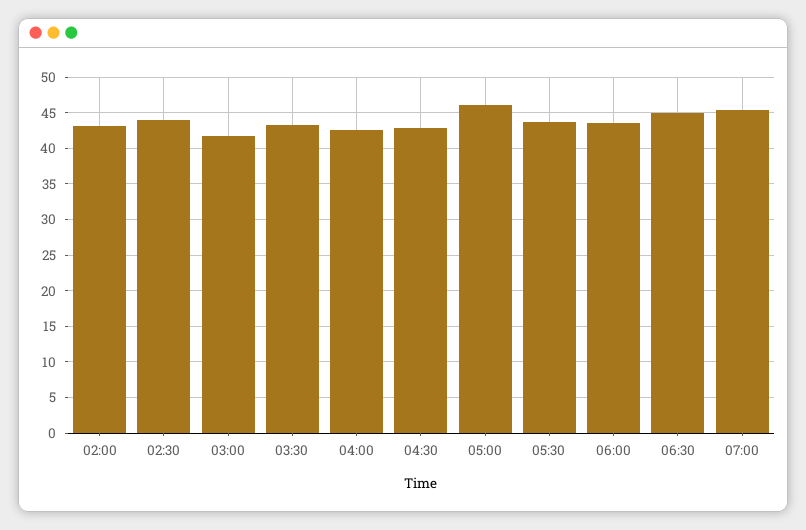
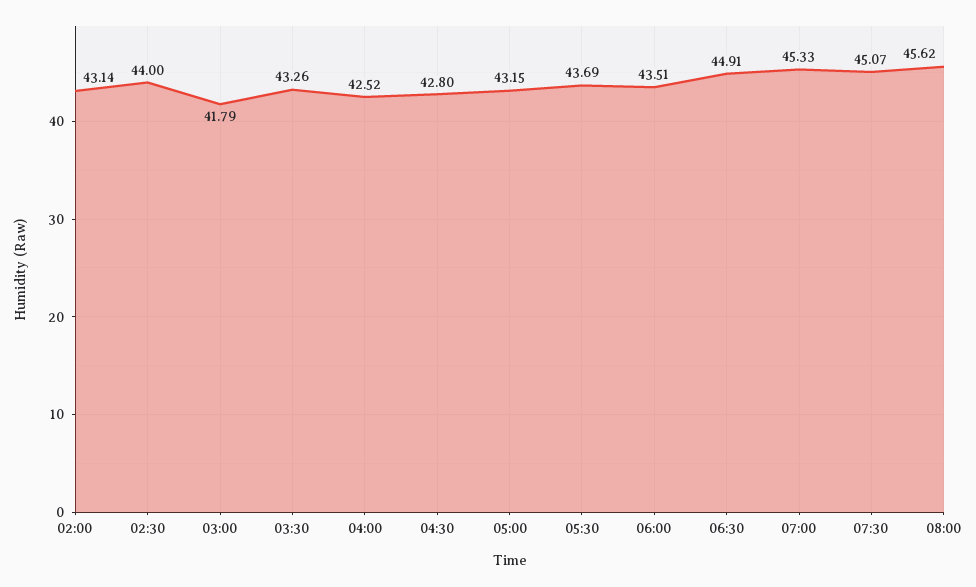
05:00: 46 -> 43.15
07:30: none -> 45.07
08:00: none -> 45.62

